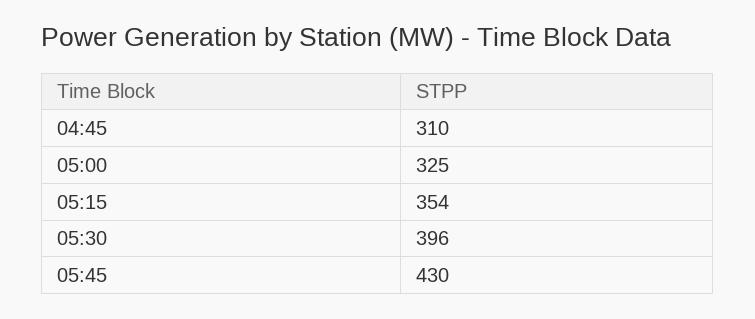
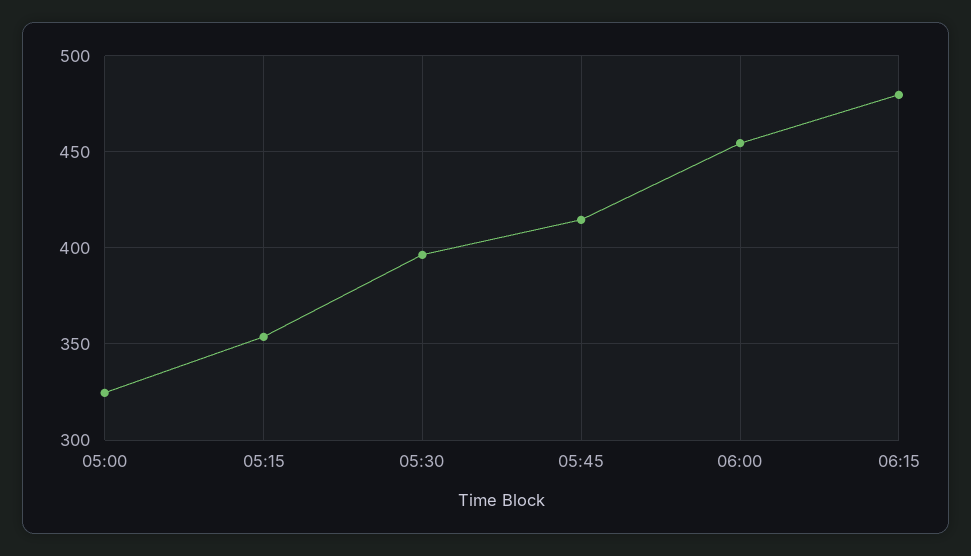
04:45: 310 -> none
05:45: 430 -> 415
06:00: none -> 455
06:15: none -> 480

